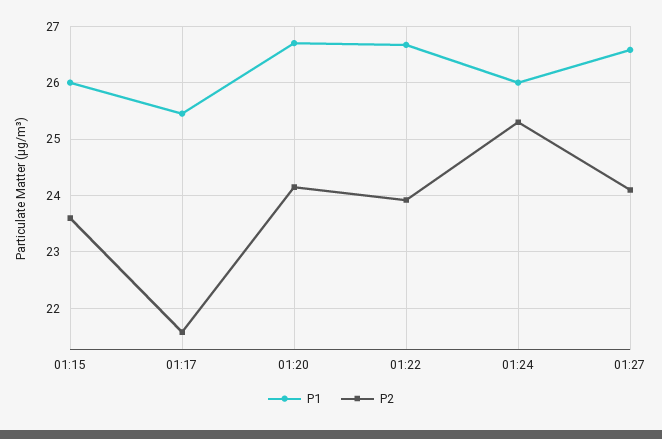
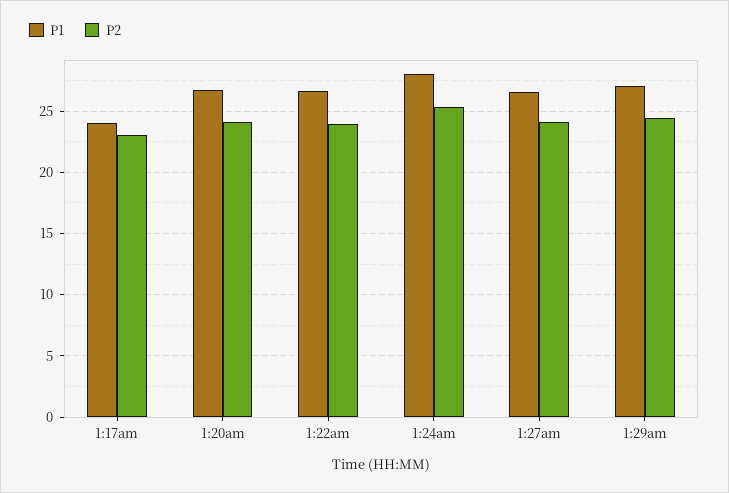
P1, 01:15: 26 -> none
P2, 01:15: 23.6 -> none
P1, 01:17: 25.4 -> 24
P2, 01:17: 21.6 -> 23
P1, 01:24: 26 -> 28
P1, 1:29am: none -> 27
P2, 1:29am: none -> 24.5

